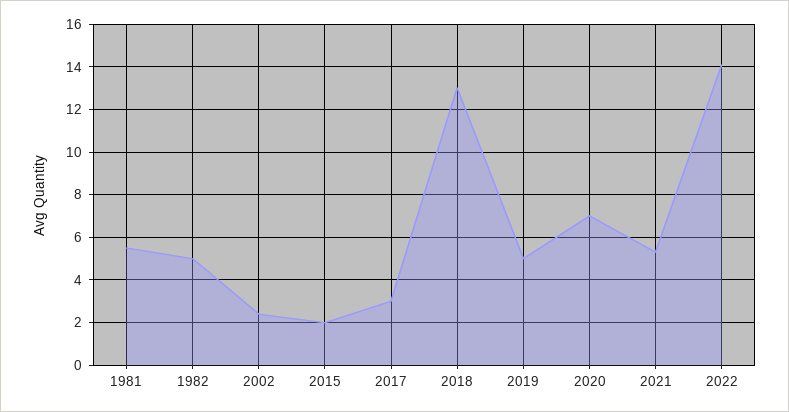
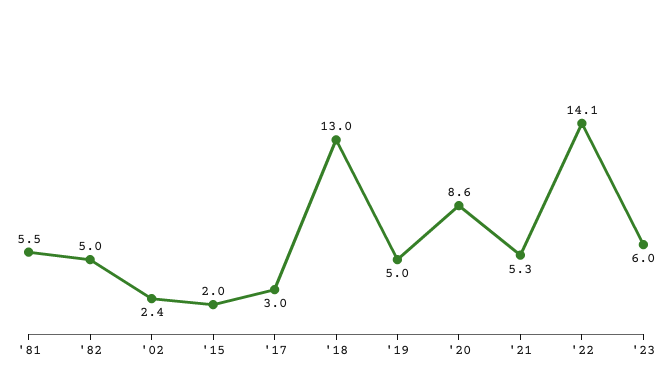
2020: 7 -> 8.6
'23: none -> 6

